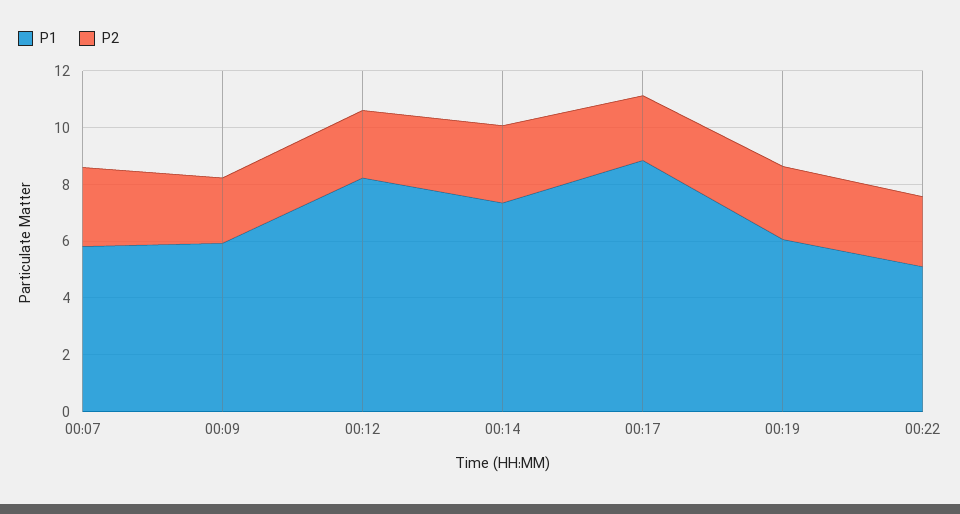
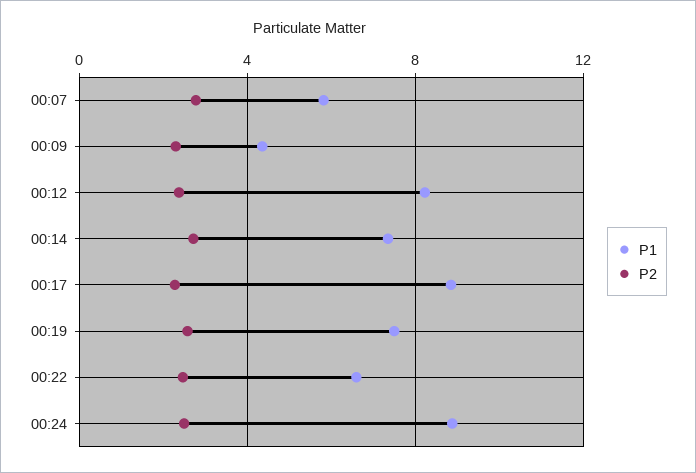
P1, 00:09: 6 -> 4.5
P1, 00:19: 6 -> 7.5
P1, 00:22: 5 -> 6.5
P1, 00:24: none -> 9
P2, 00:24: none -> 2.5

